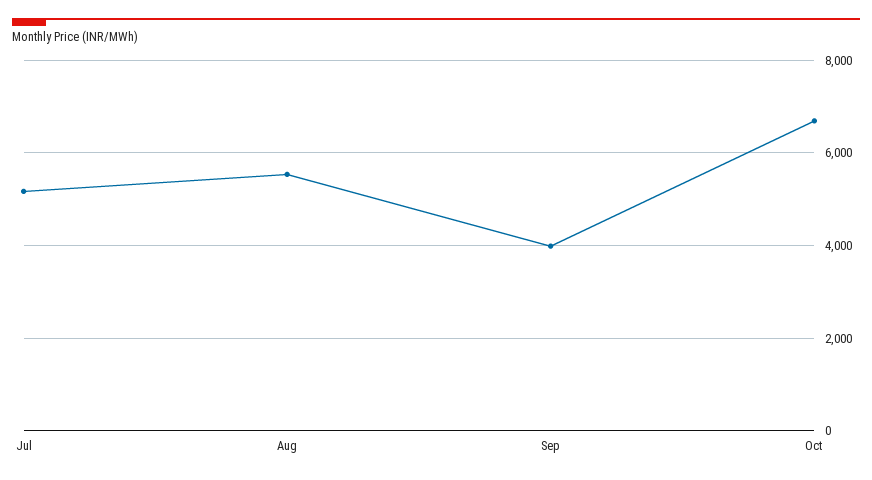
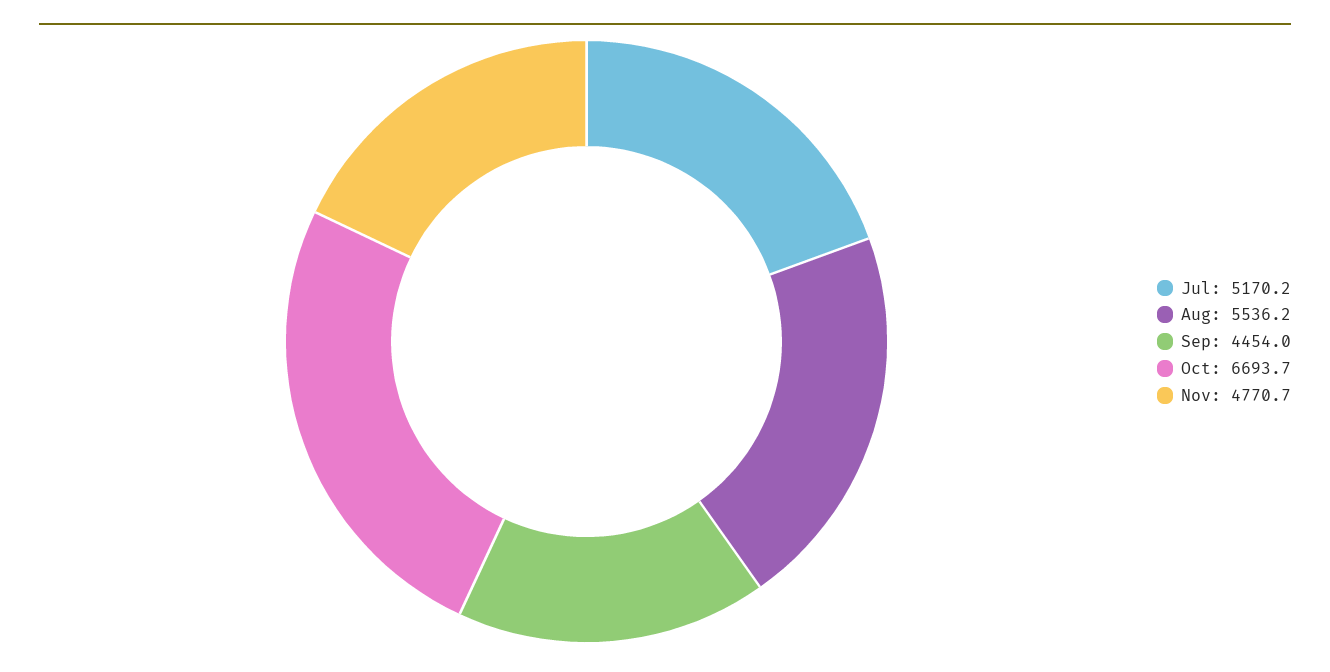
Sep: 4000 -> 4454
Nov: none -> 4770.7

